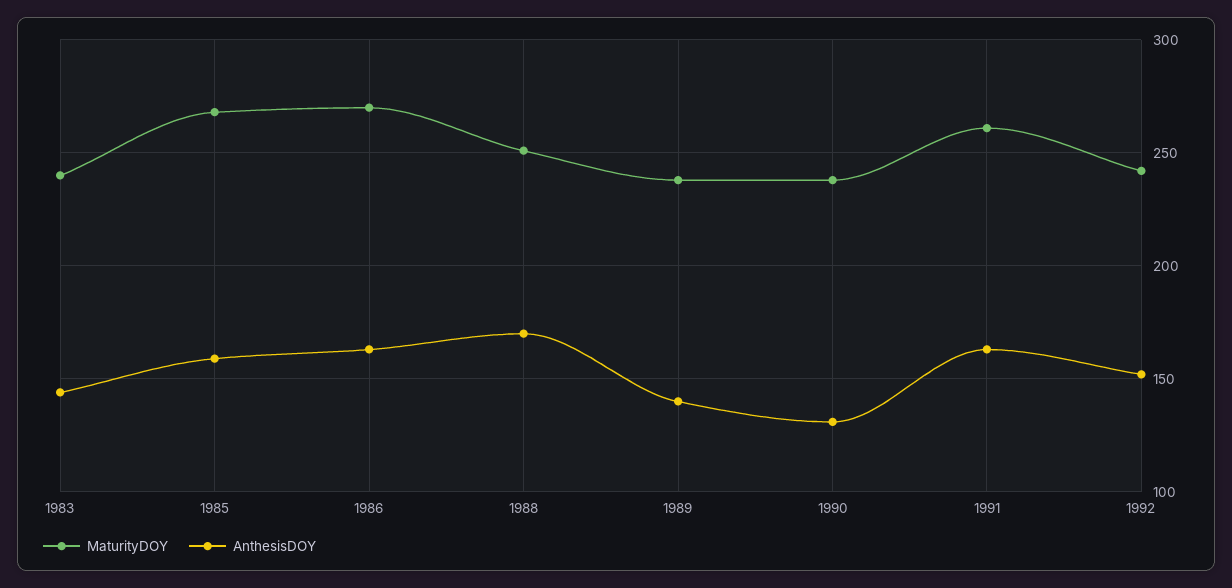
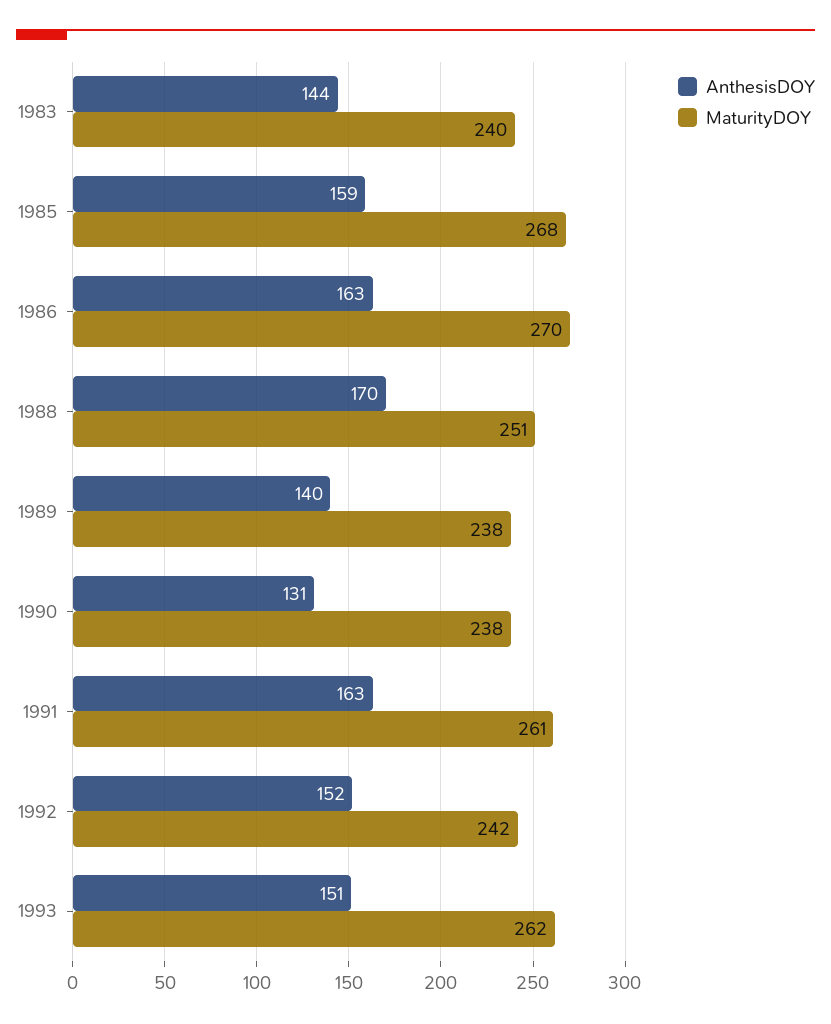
AnthesisDOY, 1993: none -> 151
MaturityDOY, 1993: none -> 262

